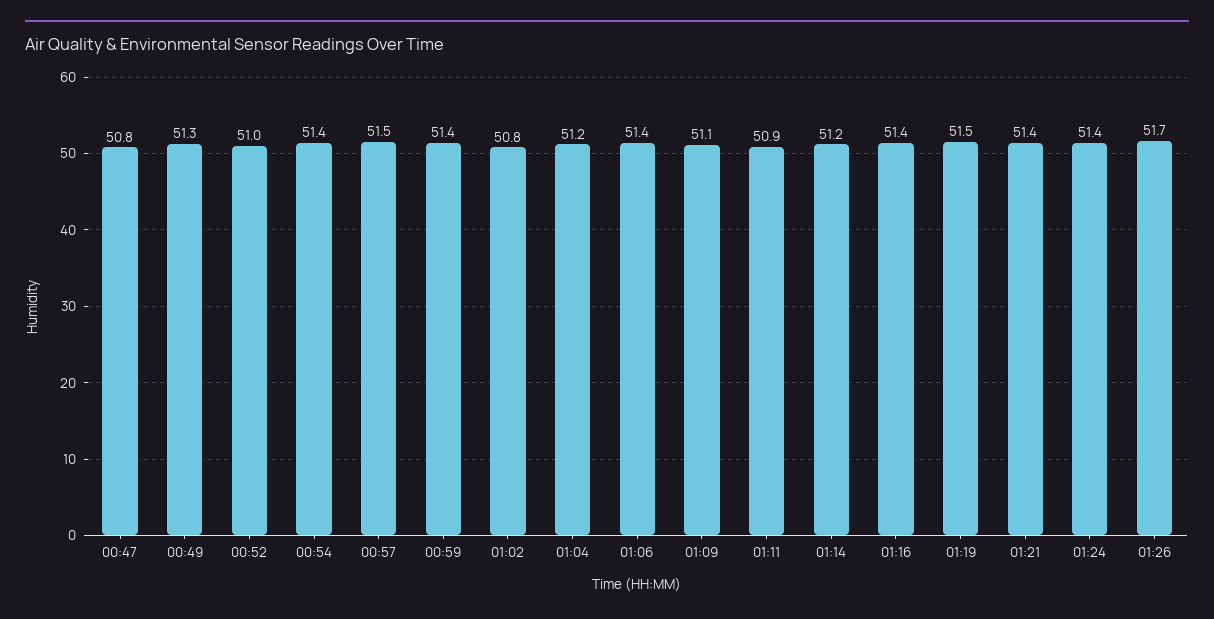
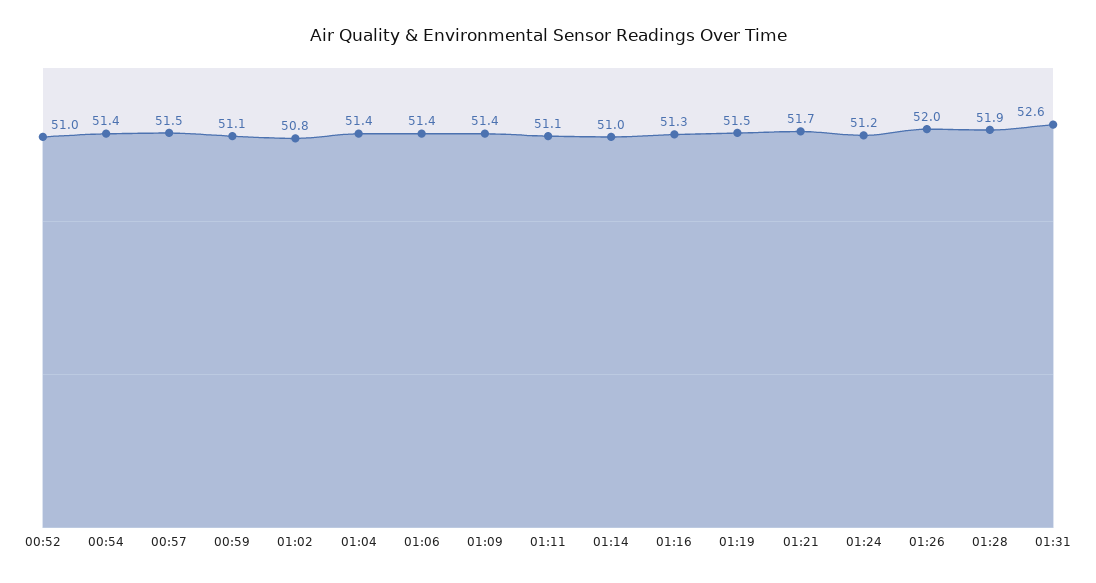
00:47: 50.8 -> none
00:49: 51.3 -> none
00:59: 51.4 -> 51.1
01:04: 51.2 -> 51.4
01:09: 51.1 -> 51.4
01:11: 50.9 -> 51.1
01:14: 51.2 -> 51
01:16: 51.4 -> 51.3
01:21: 51.4 -> 51.7
01:24: 51.4 -> 51.2
01:26: 51.7 -> 52
01:28: none -> 51.9
01:31: none -> 52.6

